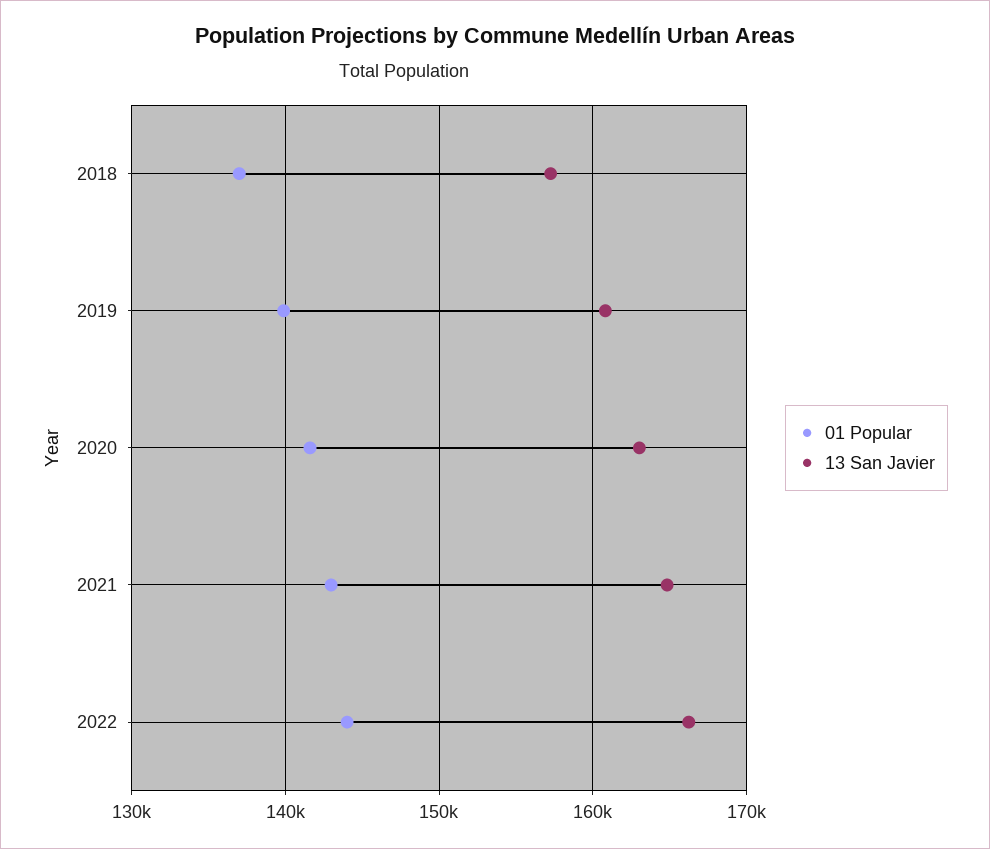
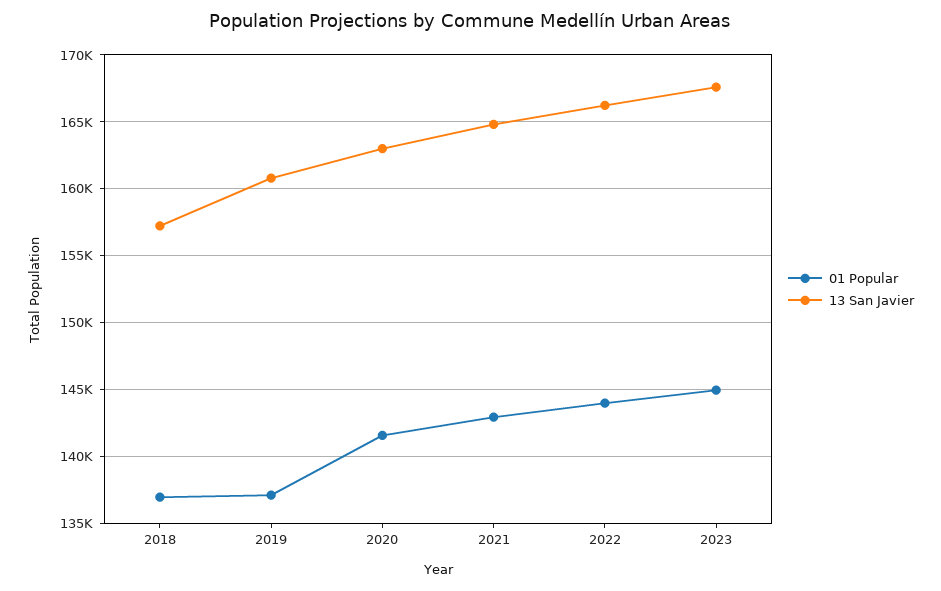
01 Popular, 2019: 140000 -> 137000
01 Popular, 2023: none -> 145000
13 San Javier, 2023: none -> 167500

